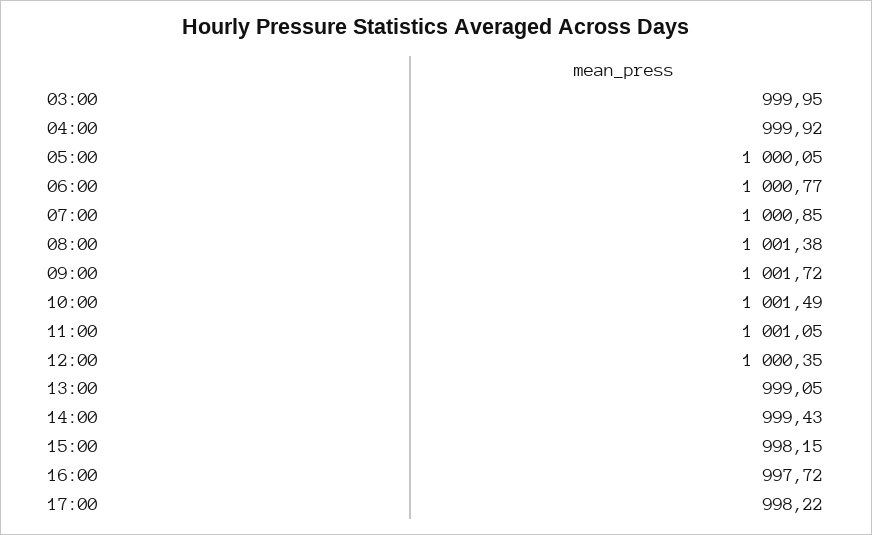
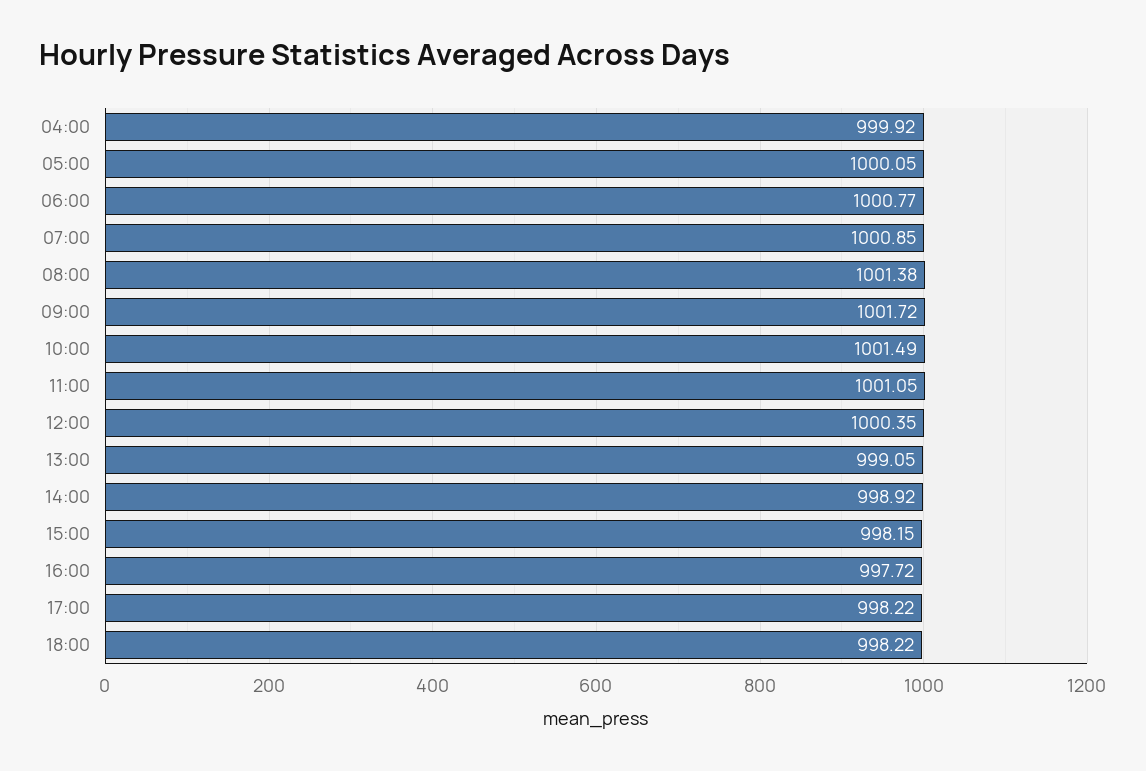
03:00: 999.95 -> none
14:00: 999.43 -> 998.92
18:00: none -> 998.22

